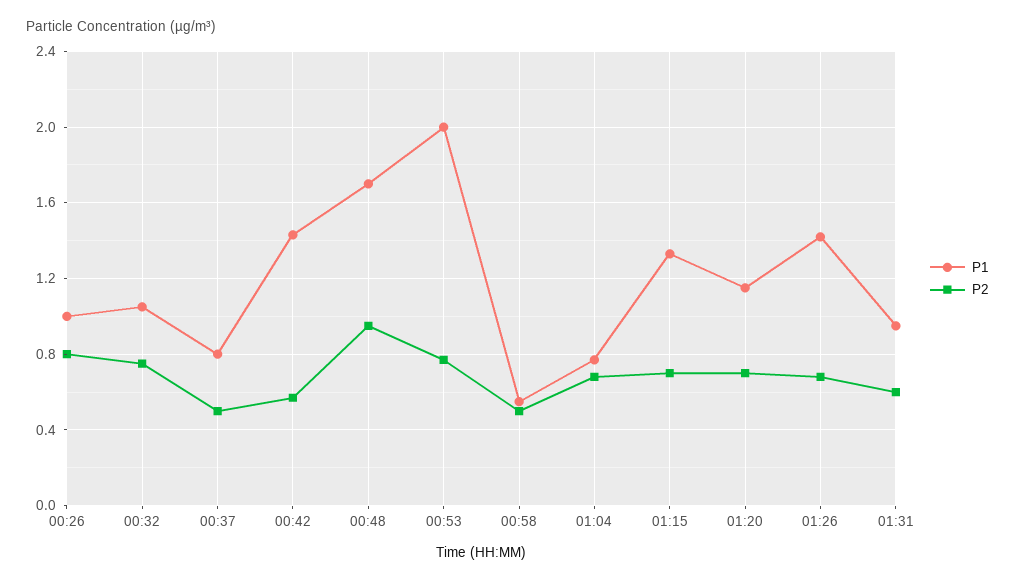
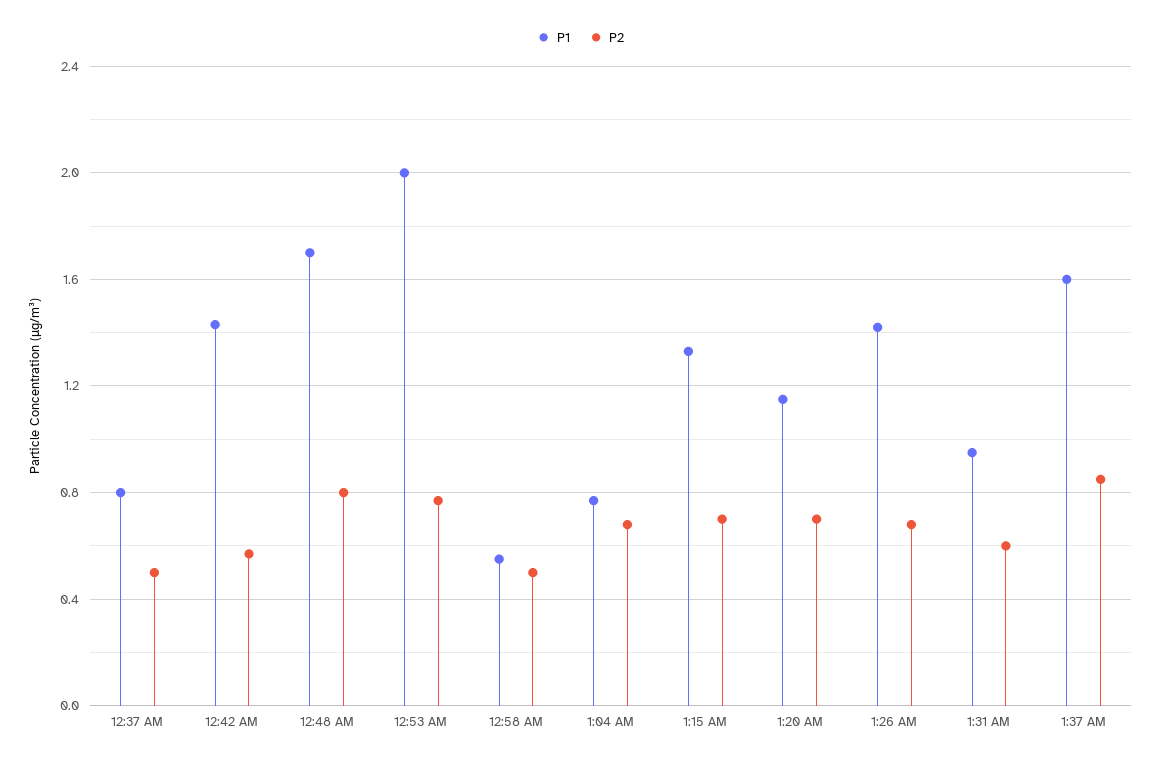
P1, 00:26: 1 -> none
P2, 00:26: 0.8 -> none
P1, 00:32: 1.05 -> none
P2, 00:32: 0.75 -> none
P2, 00:48: 0.95 -> 0.8
P1, 1:37 AM: none -> 1.6
P2, 1:37 AM: none -> 0.85

